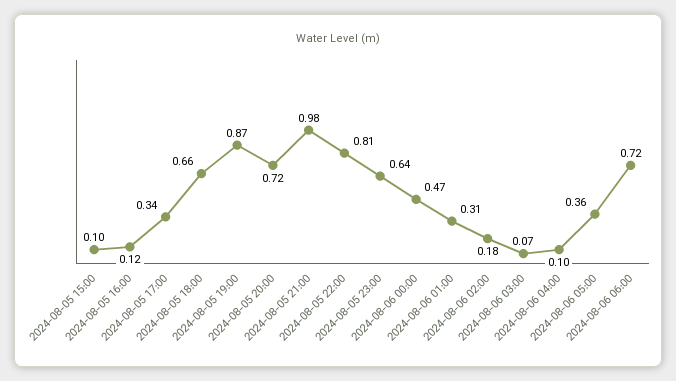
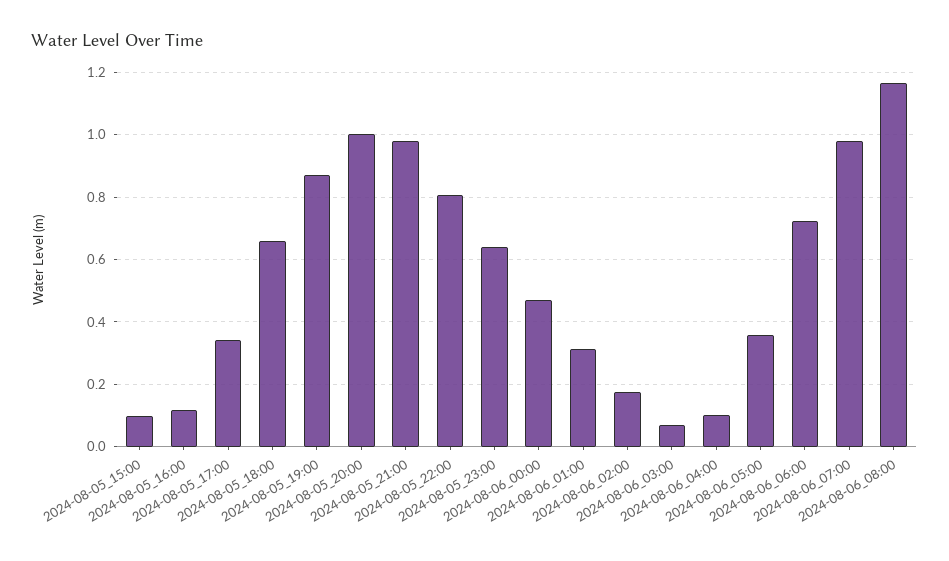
2024-08-05 20:00: 0.72 -> 1
2024-08-06_07:00: none -> 0.98
2024-08-06_08:00: none -> 1.16

